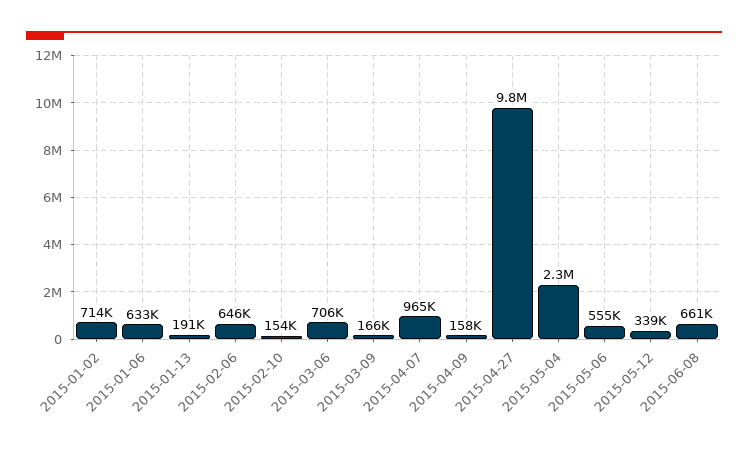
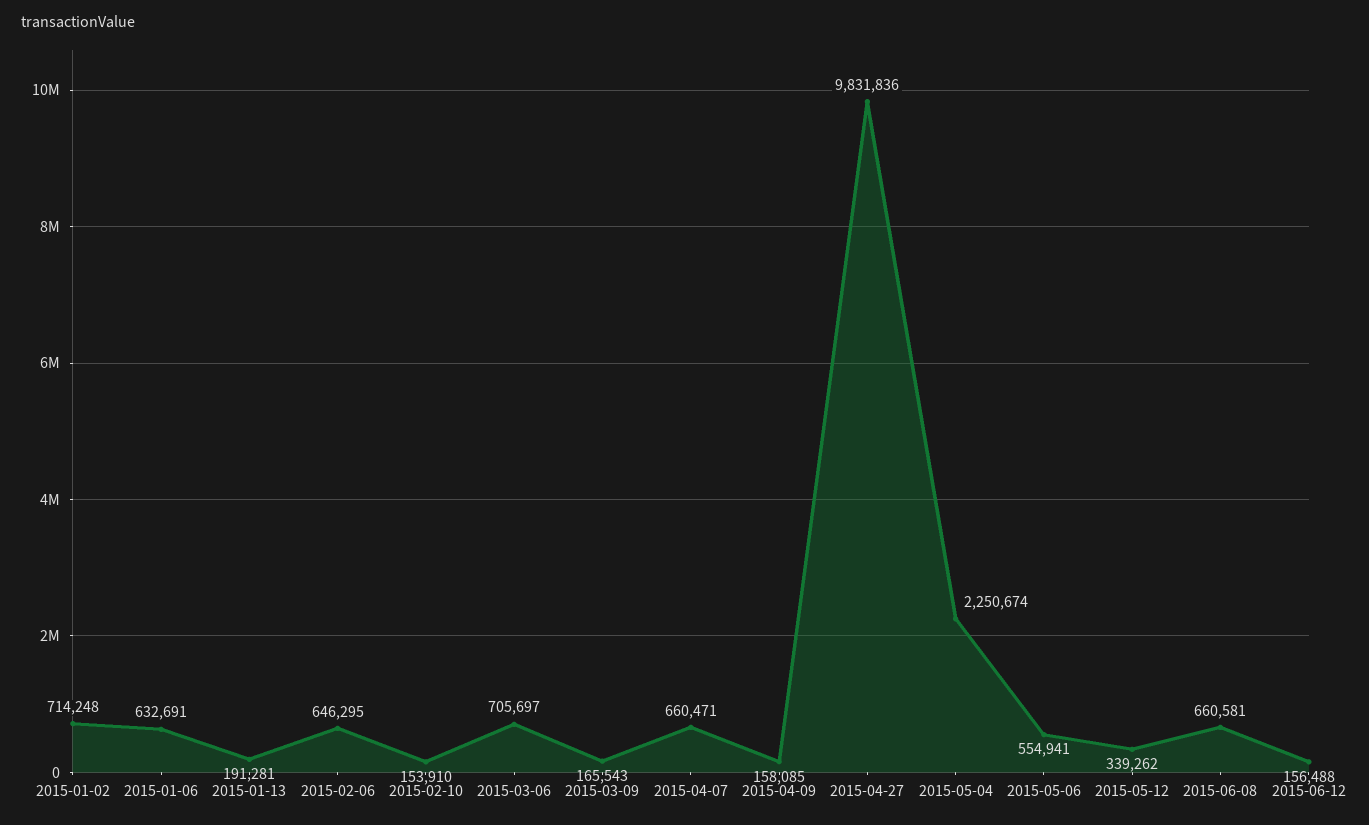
2015-04-07: 965000 -> 660471
2015-06-12: none -> 156488

